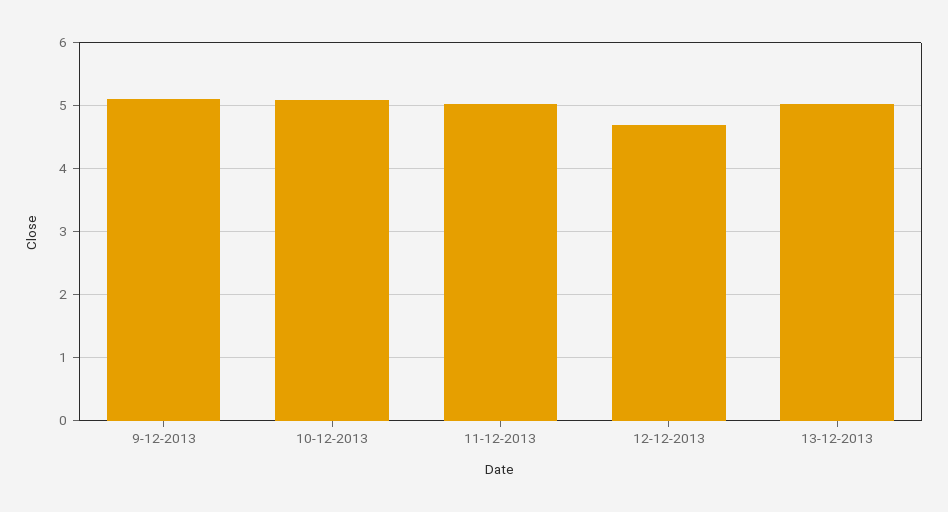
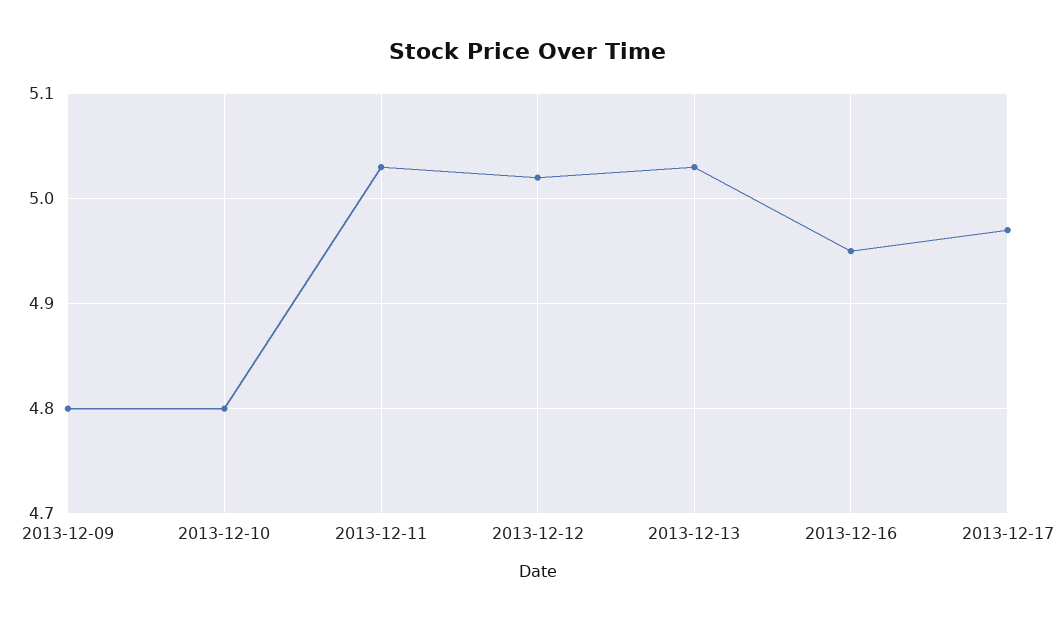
9-12-2013: 5.1 -> 4.8
10-12-2013: 5.1 -> 4.8
12-12-2013: 4.7 -> 5.02
2013-12-16: none -> 4.95
2013-12-17: none -> 4.97

